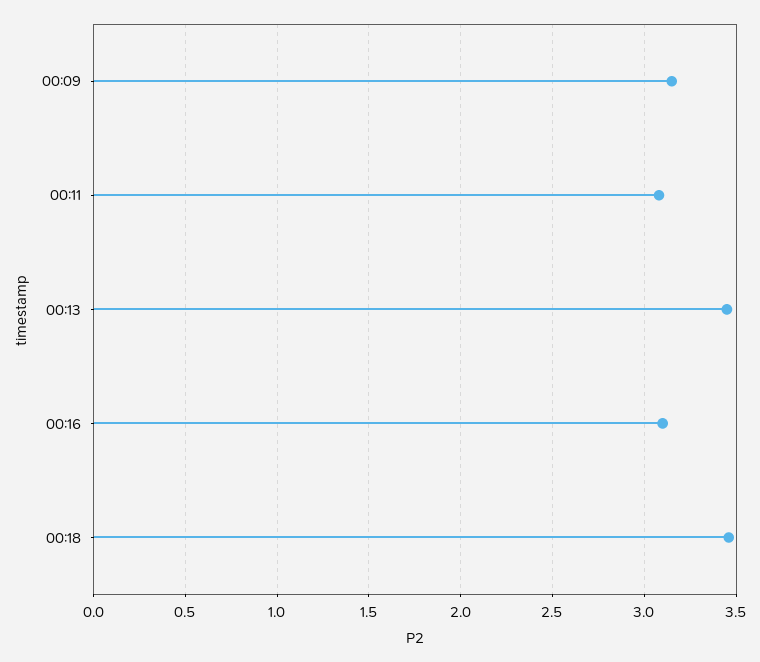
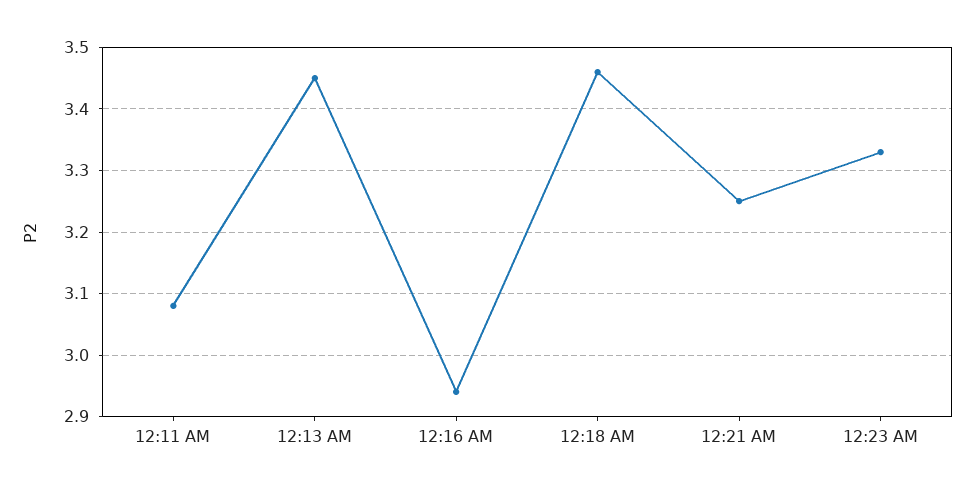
00:09: 3.15 -> none
00:16: 3.1 -> 2.94
12:21 AM: none -> 3.25
12:23 AM: none -> 3.33

